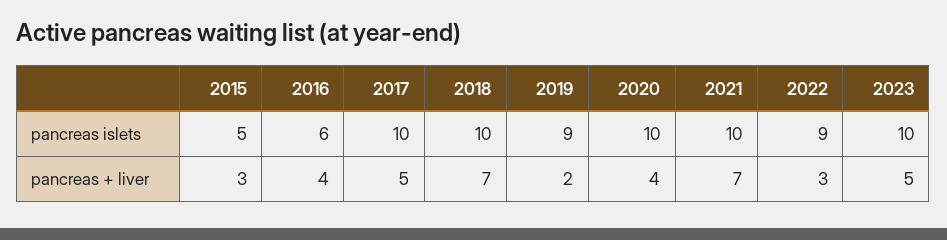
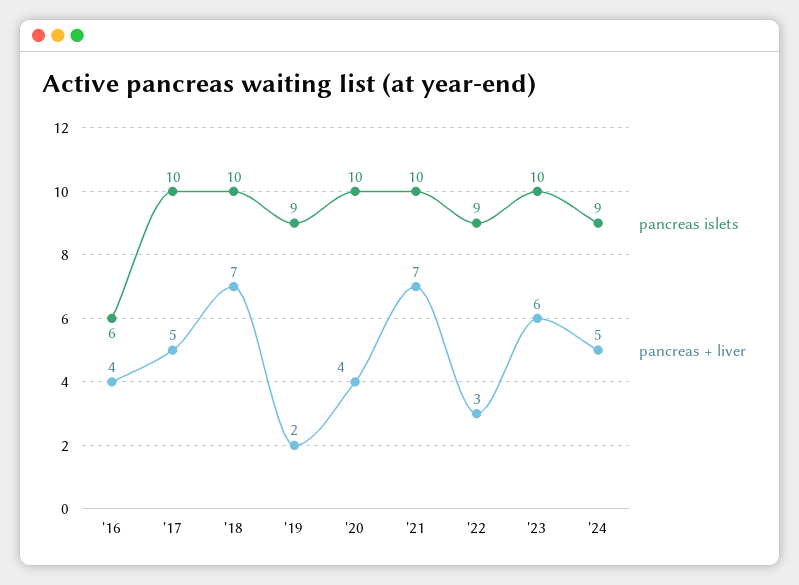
pancreas islets, 2015: 5 -> none
pancreas + liver, 2015: 3 -> none
pancreas + liver, 2023: 5 -> 6
pancreas islets, '24: none -> 9
pancreas + liver, '24: none -> 5

